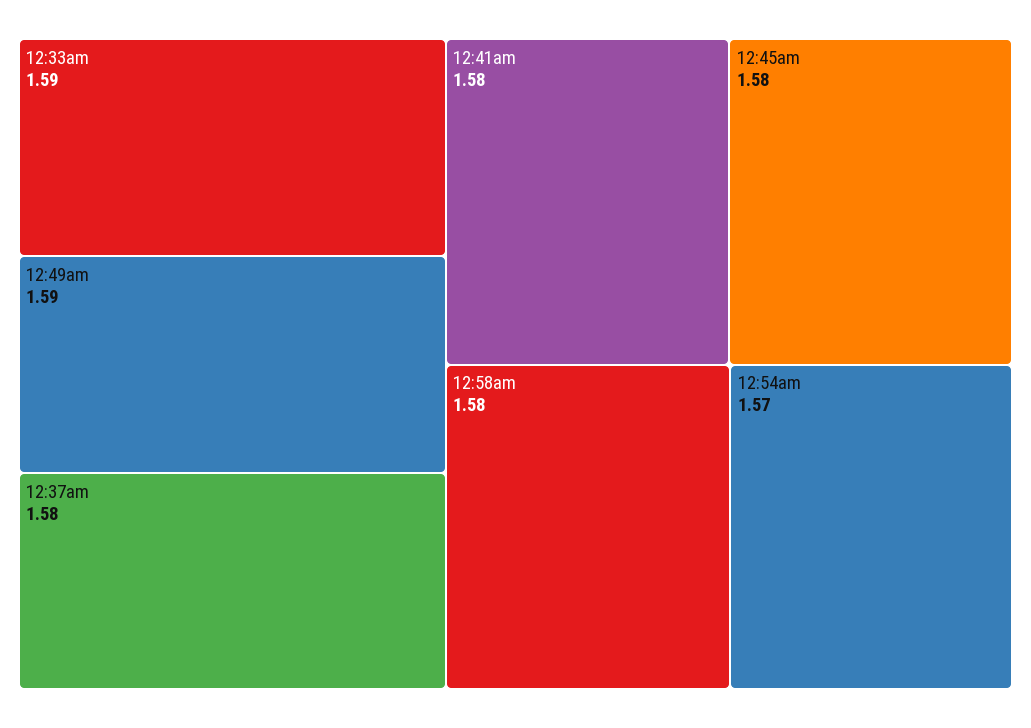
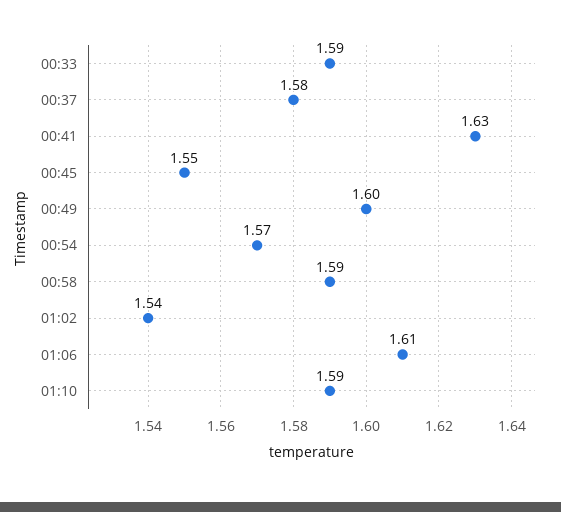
12:49am: 1.59 -> 1.6
12:41am: 1.58 -> 1.63
12:45am: 1.58 -> 1.55
12:58am: 1.58 -> 1.59
01:02: none -> 1.54
01:06: none -> 1.61
01:10: none -> 1.59

